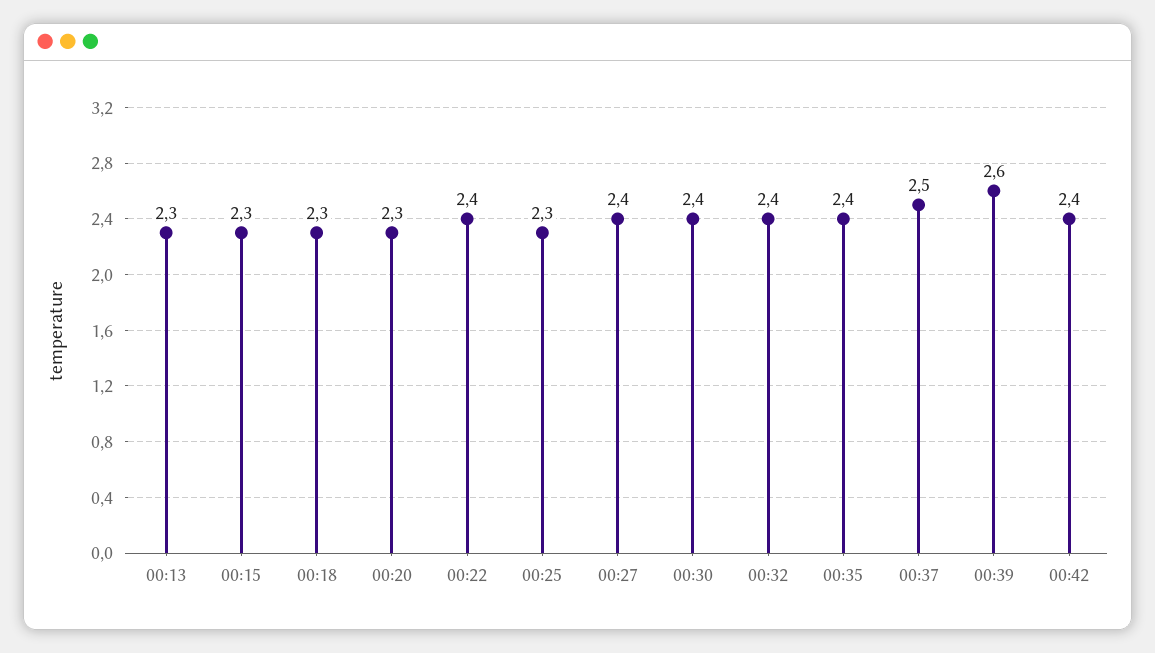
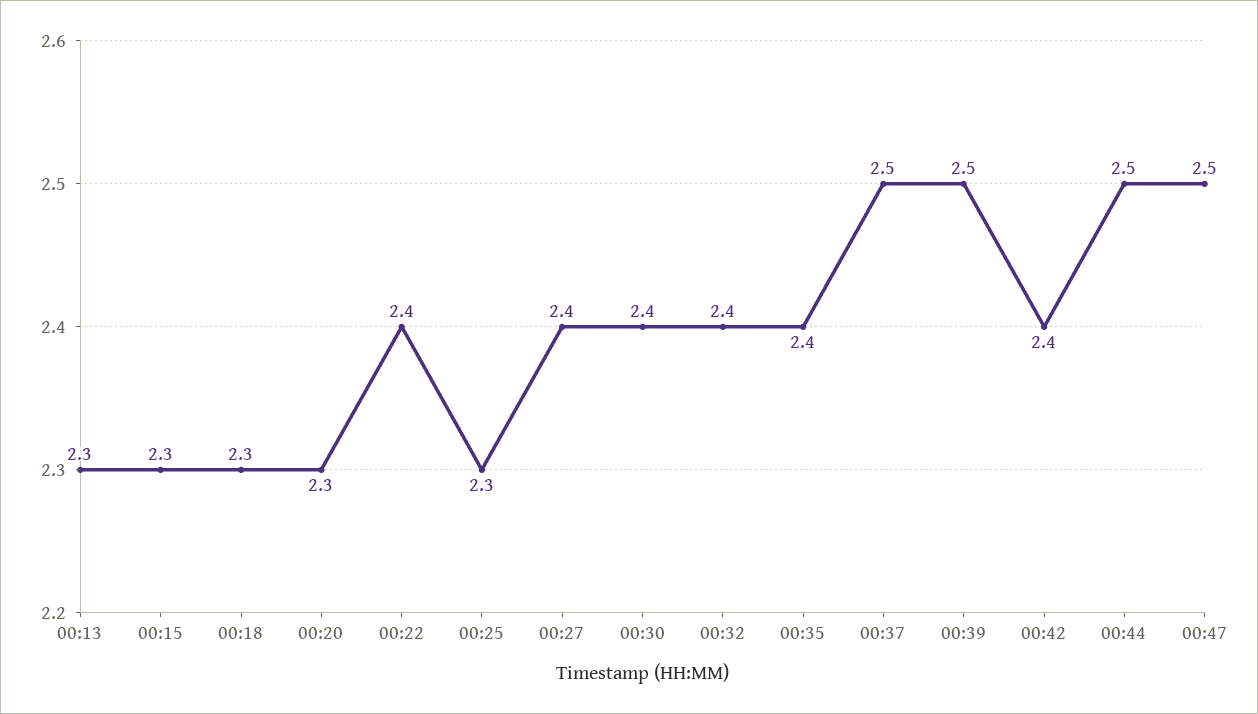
00:39: 2.6 -> 2.5
00:44: none -> 2.5
00:47: none -> 2.5

